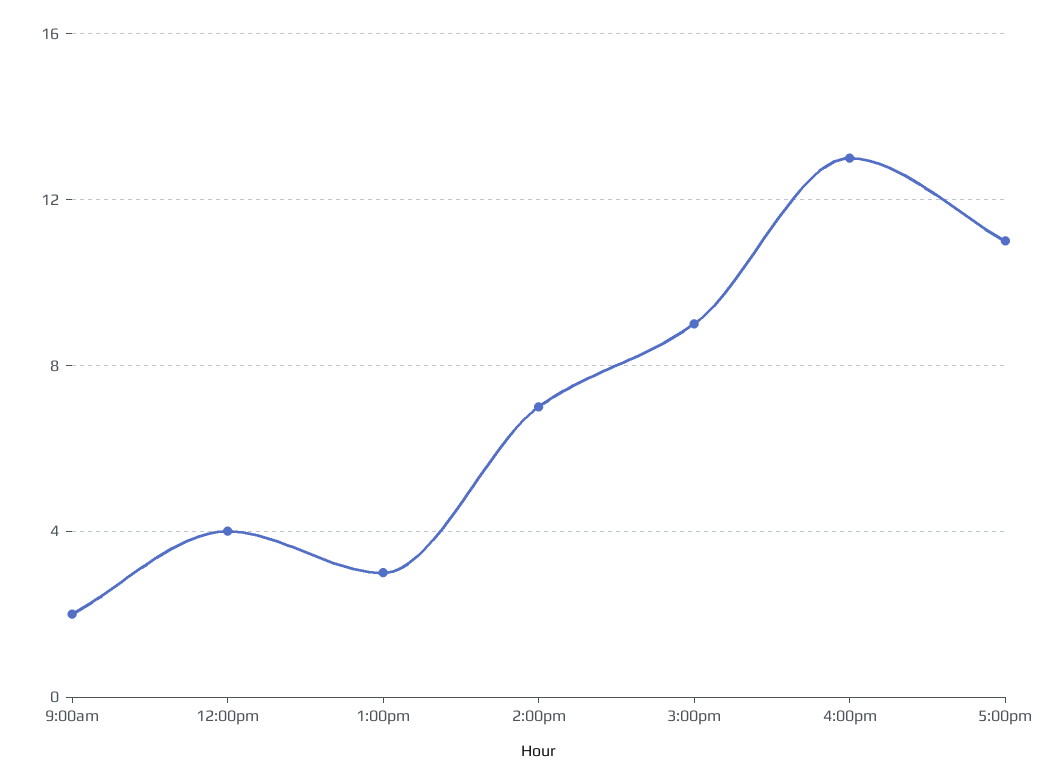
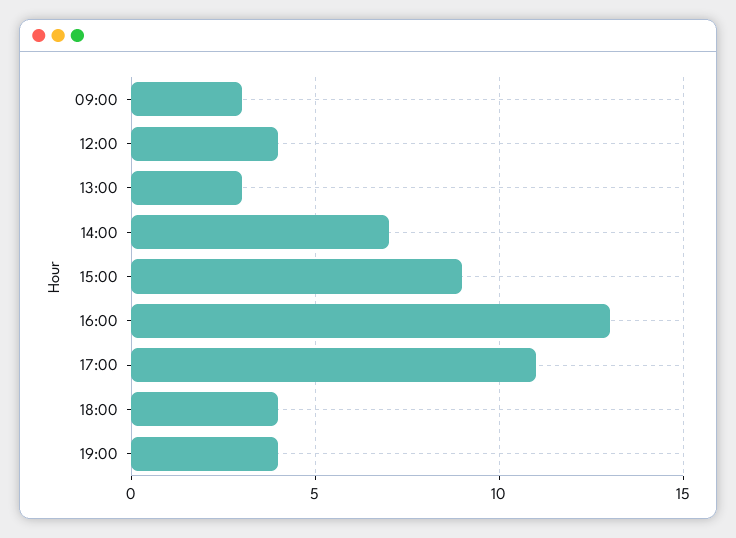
9:00am: 2 -> 3
18:00: none -> 4
19:00: none -> 4

